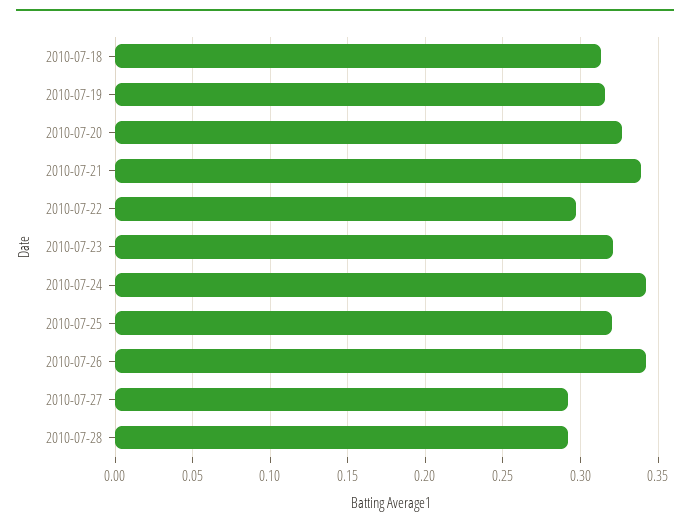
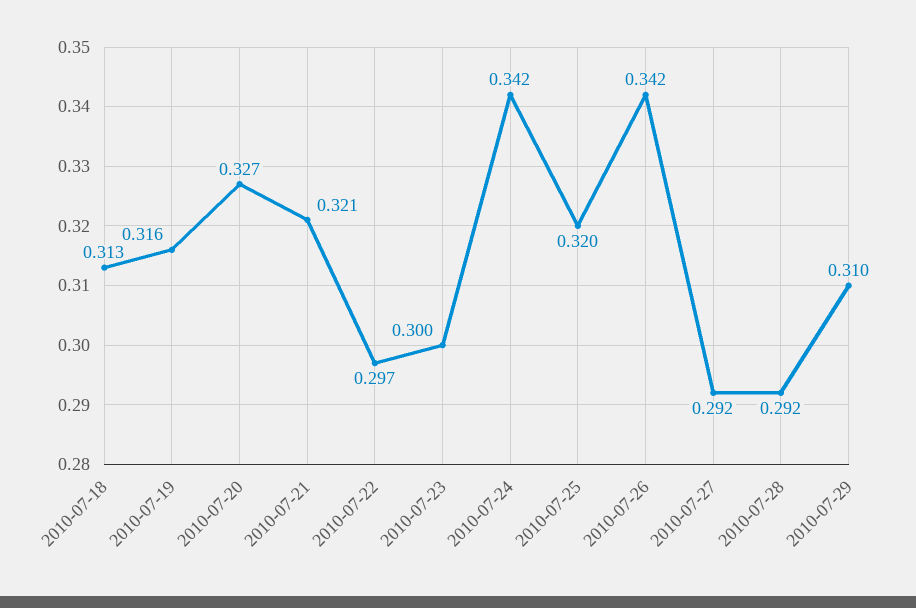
2010-07-21: 0.34 -> 0.321
2010-07-23: 0.32 -> 0.3
2010-07-29: none -> 0.31

